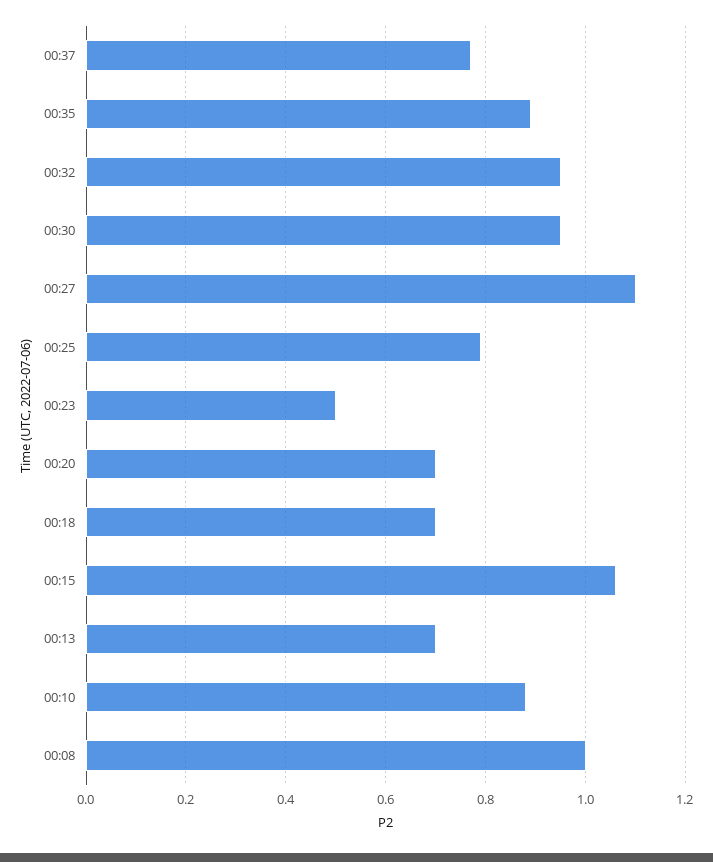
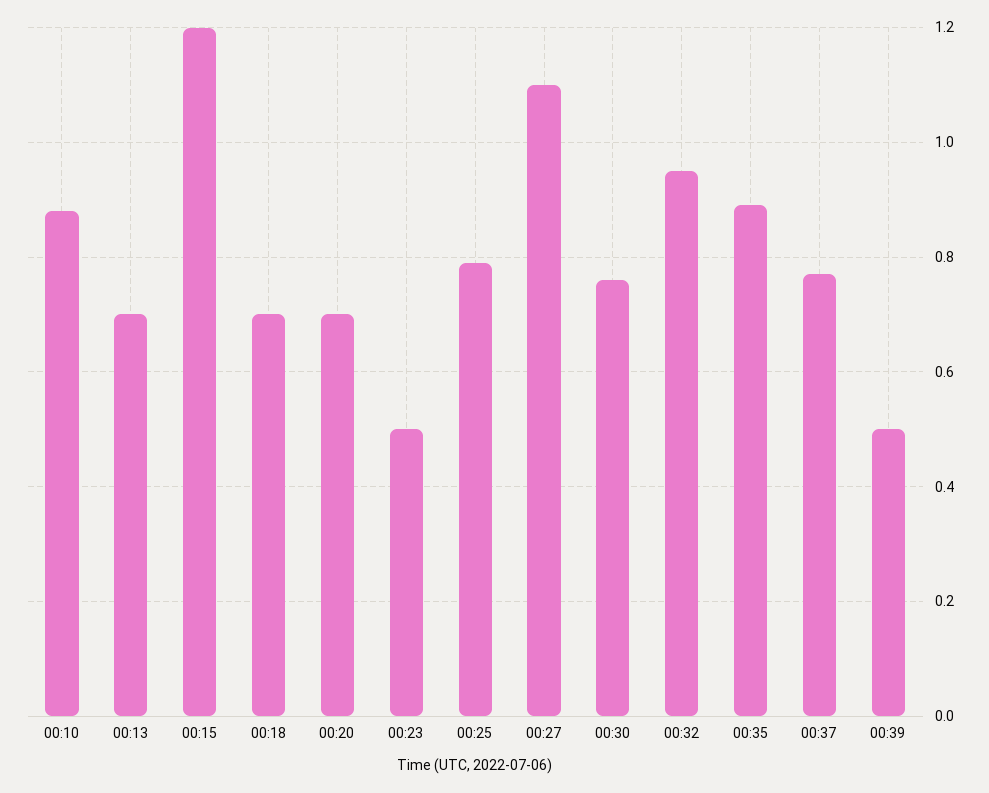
00:30: 0.95 -> 0.75
00:15: 1.05 -> 1.2
00:08: 1 -> none
00:39: none -> 0.5

